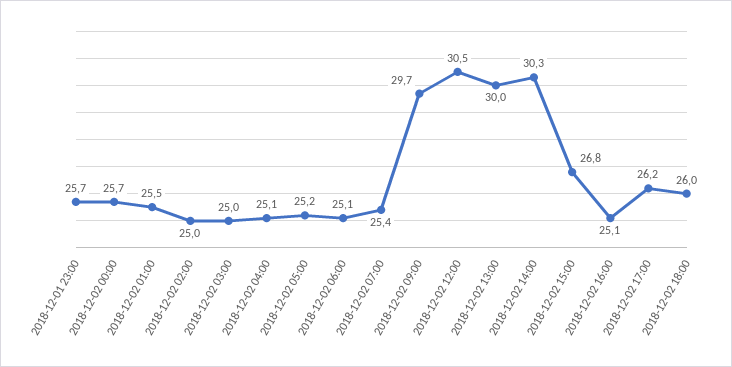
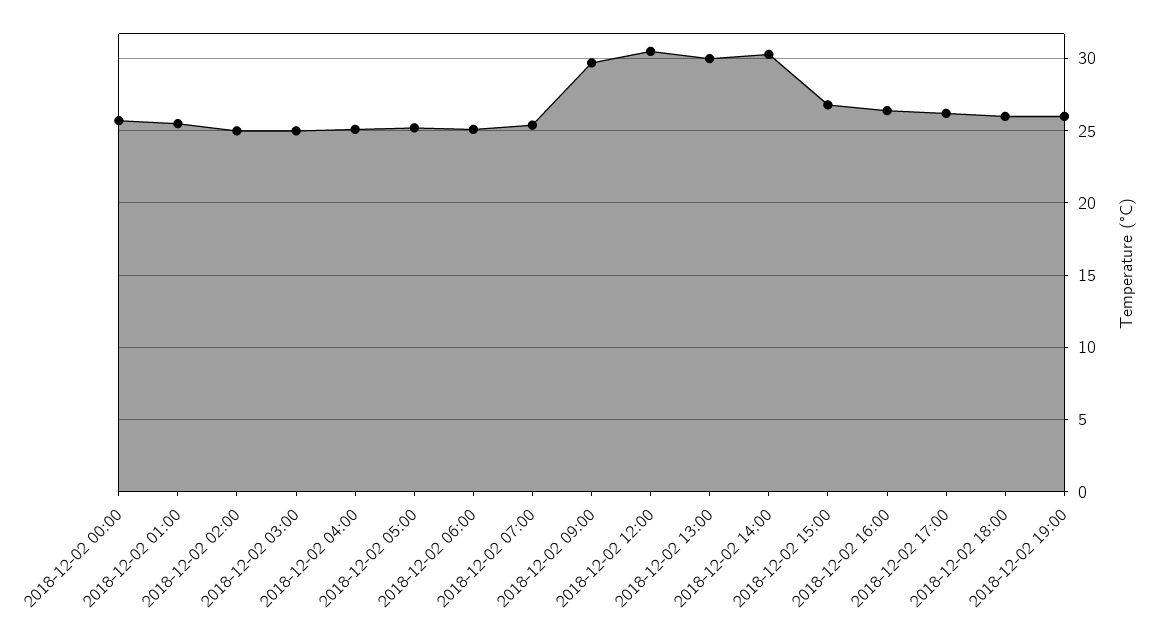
2018-12-01 23:00: 25.7 -> none
2018-12-02 16:00: 25.1 -> 26.5
2018-12-02 19:00: none -> 26

